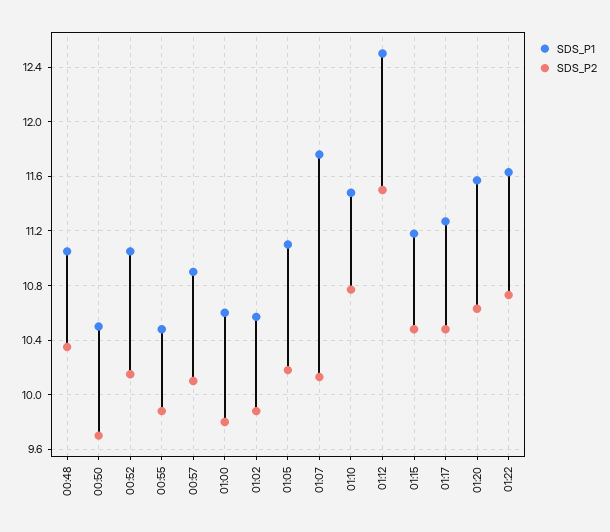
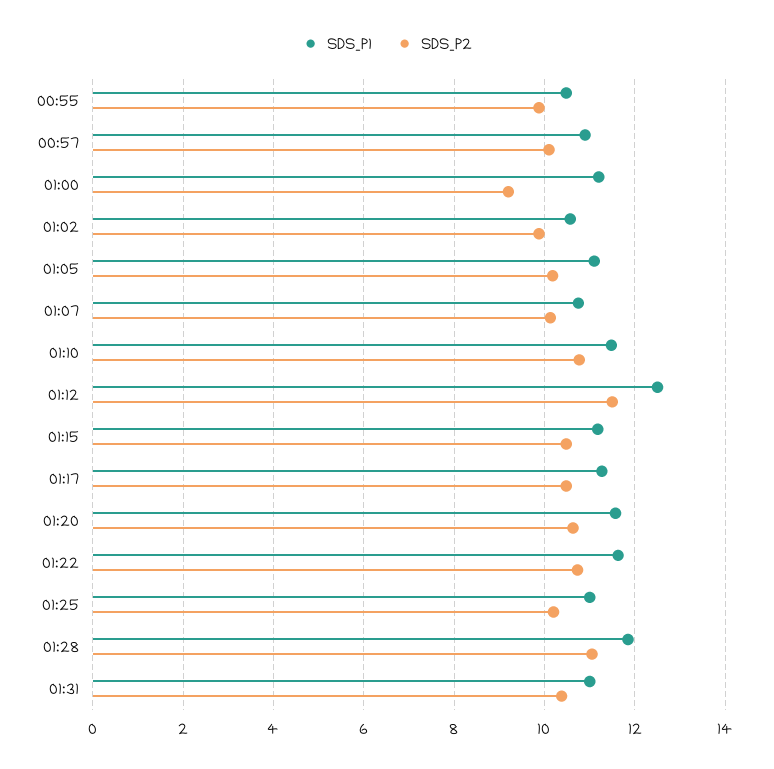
SDS_P1, 00:48: 11.05 -> none
SDS_P2, 00:48: 10.35 -> none
SDS_P1, 00:50: 10.5 -> none
SDS_P2, 00:50: 9.7 -> none
SDS_P1, 00:52: 11.05 -> none
SDS_P2, 00:52: 10.15 -> none
SDS_P1, 01:00: 10.6 -> 11.2
SDS_P2, 01:00: 9.8 -> 9.2
SDS_P1, 01:07: 11.75 -> 10.8
SDS_P1, 01:25: none -> 11
SDS_P2, 01:25: none -> 10.2
SDS_P1, 01:28: none -> 11.8
SDS_P2, 01:28: none -> 11
SDS_P1, 01:31: none -> 11
SDS_P2, 01:31: none -> 10.4

